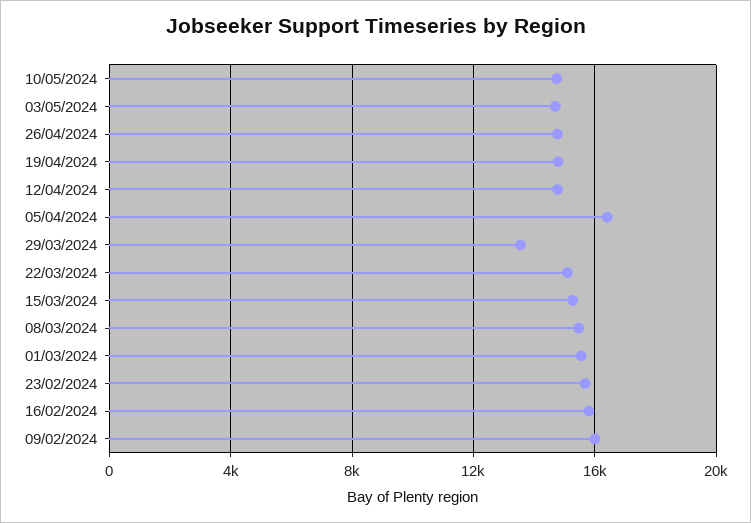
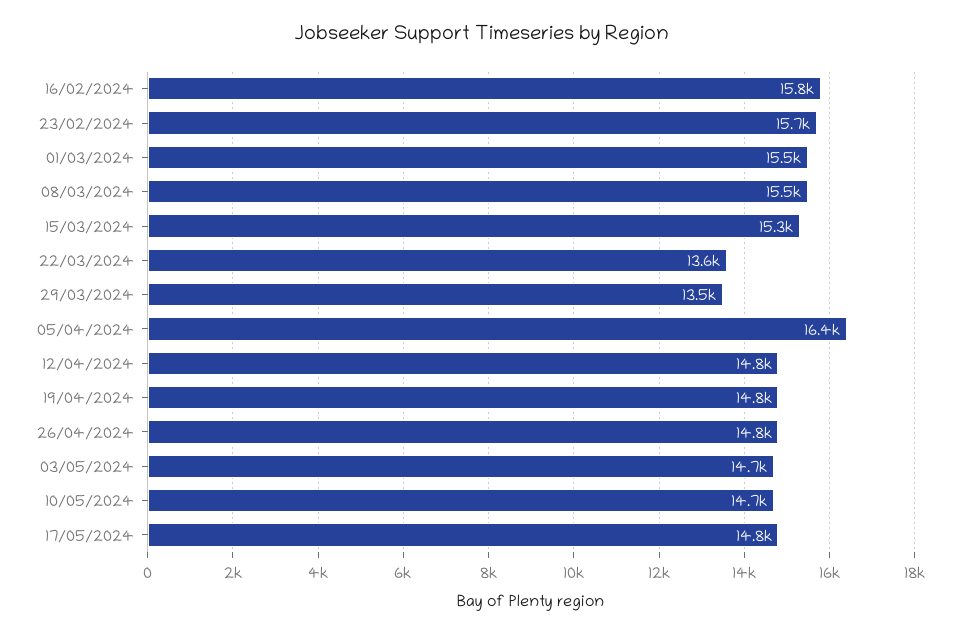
22/03/2024: 15000 -> 13600
09/02/2024: 16000 -> none
17/05/2024: none -> 14800

